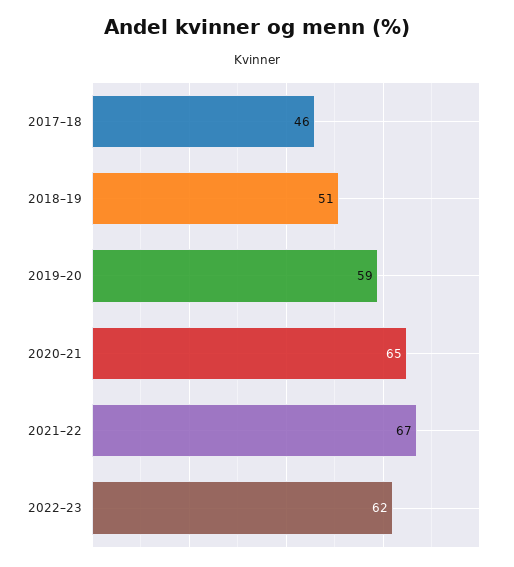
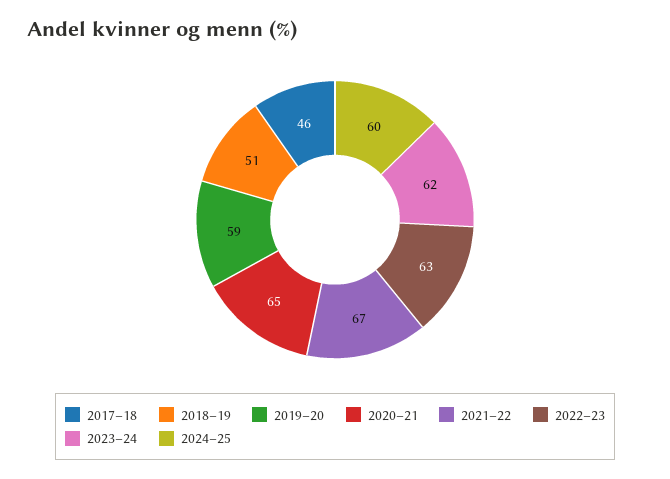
2022–23: 62 -> 63
2023–24: none -> 62
2024–25: none -> 60

